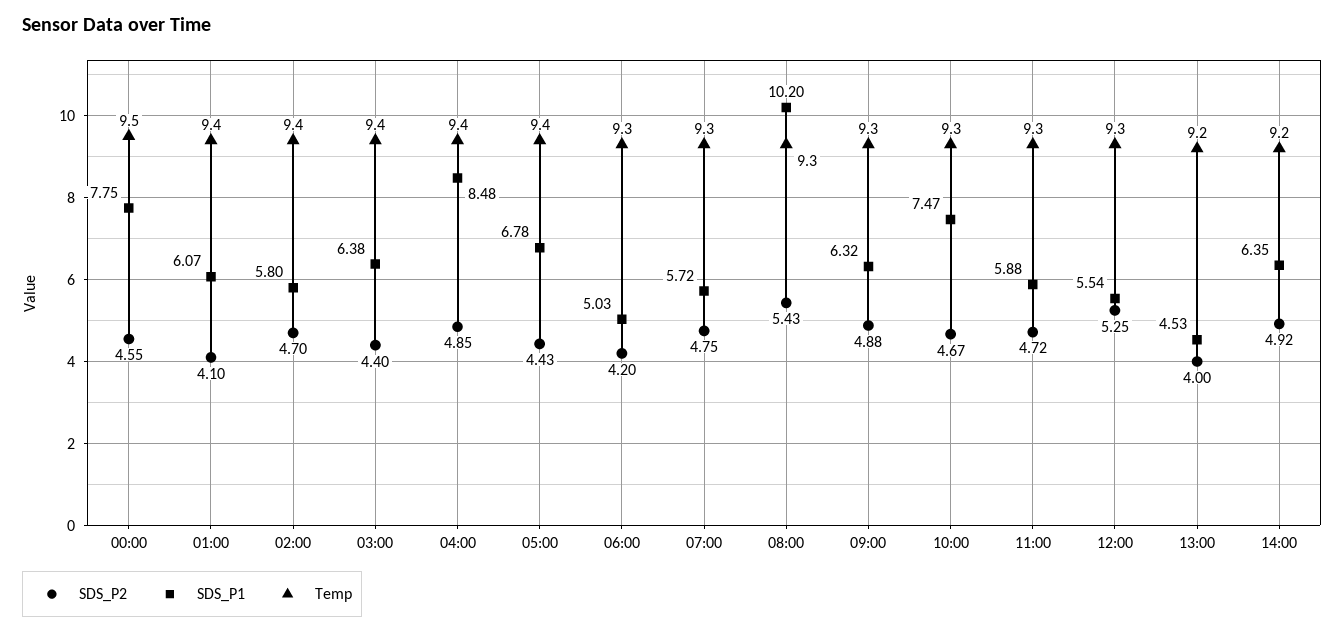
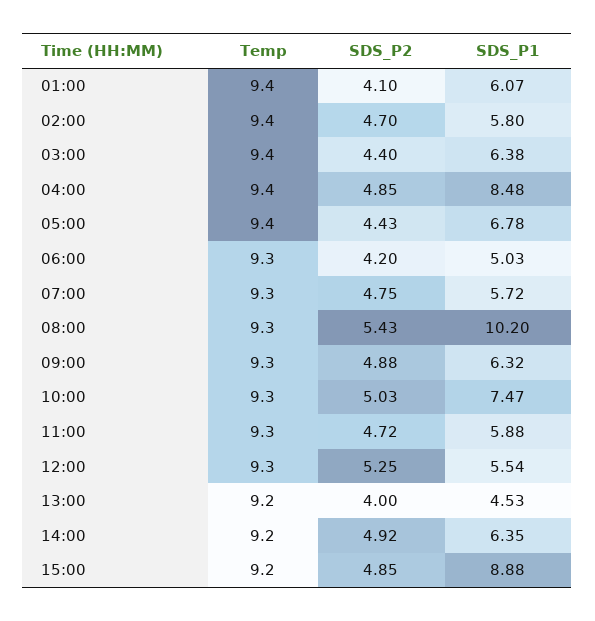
SDS_P2, 00:00: 4.55 -> none
SDS_P1, 00:00: 7.75 -> none
Temp, 00:00: 9.5 -> none
SDS_P2, 10:00: 4.67 -> 5.03
Temp, 15:00: none -> 9.2
SDS_P2, 15:00: none -> 4.85
SDS_P1, 15:00: none -> 8.88

